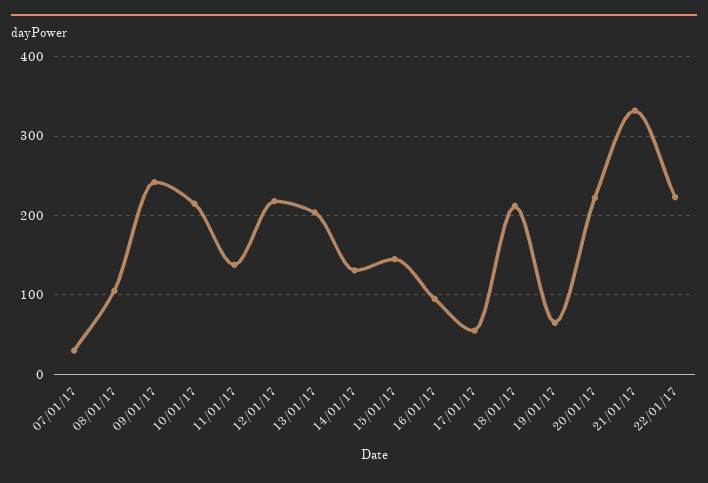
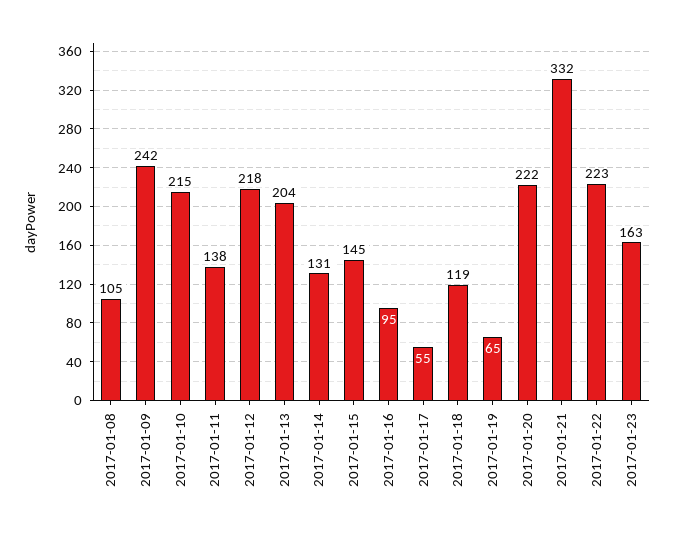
07/01/17: 30 -> none
18/01/17: 210 -> 119
2017-01-23: none -> 163

